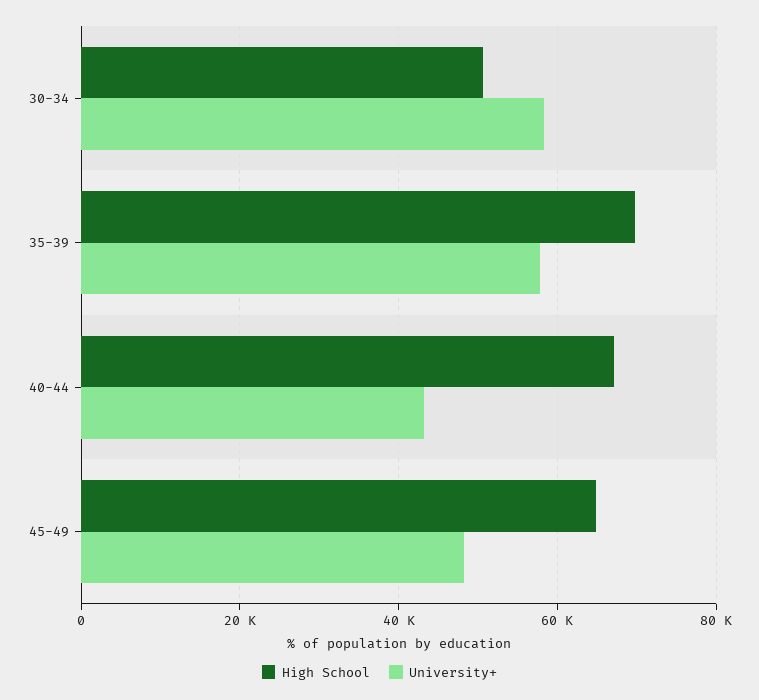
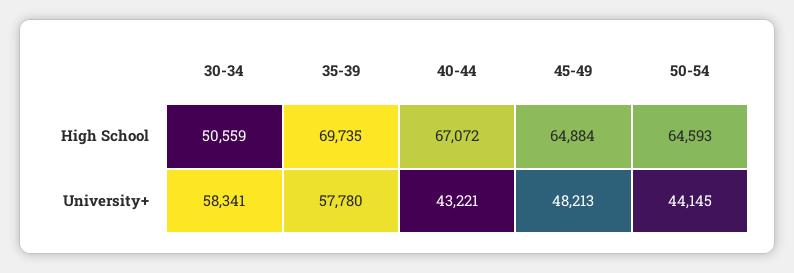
High School, 50-54: none -> 64593
University+, 50-54: none -> 44145

